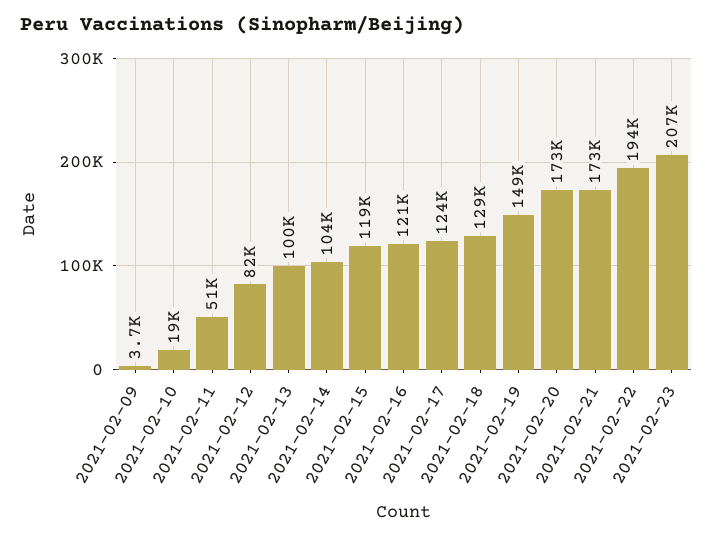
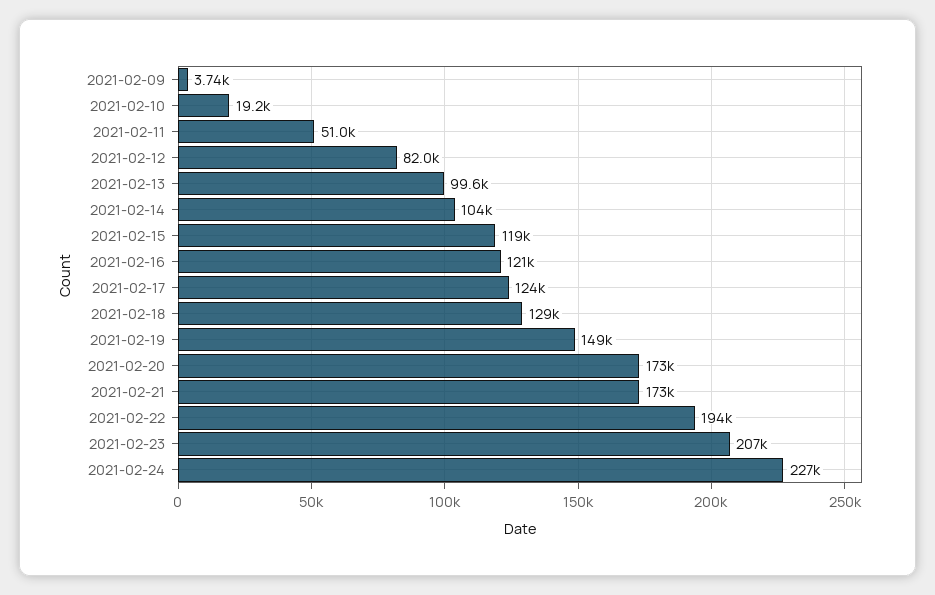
2021-02-24: none -> 227000

